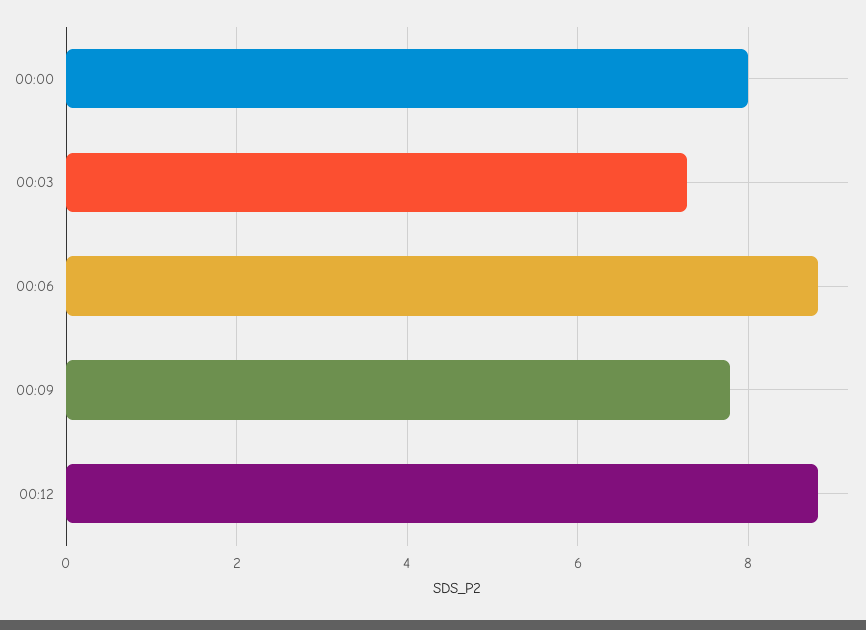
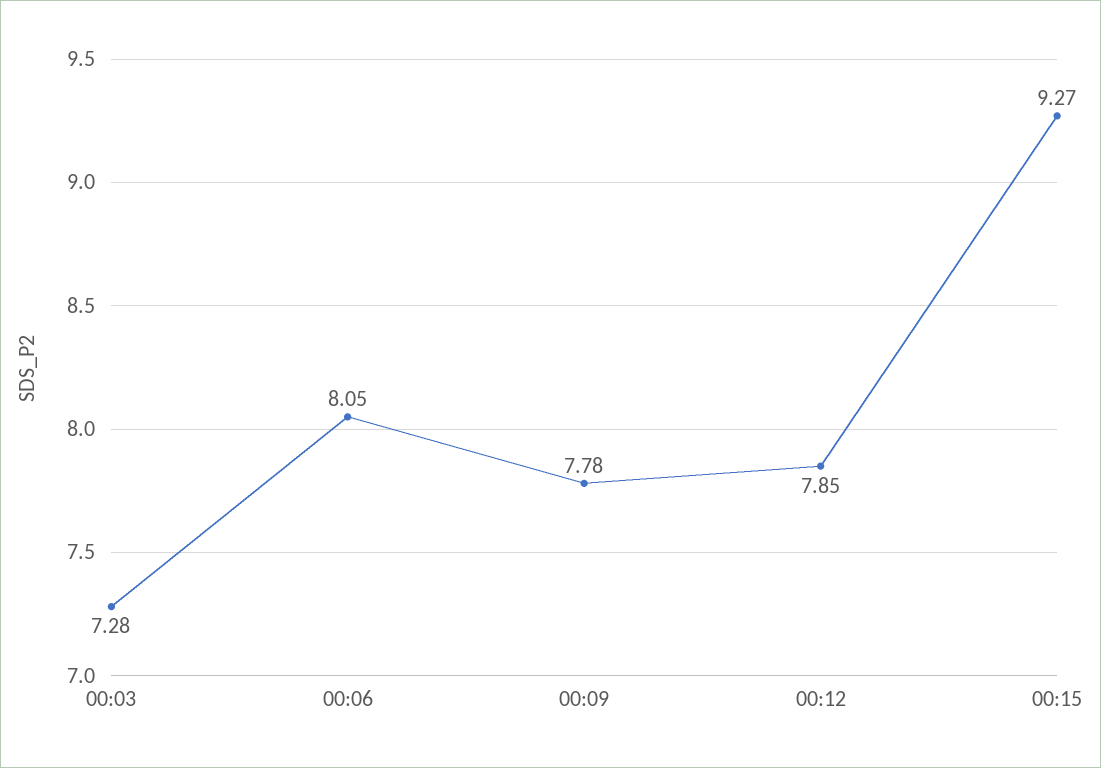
00:00: 8 -> none
00:06: 8.8 -> 8.05
00:12: 8.8 -> 7.85
00:15: none -> 9.27

